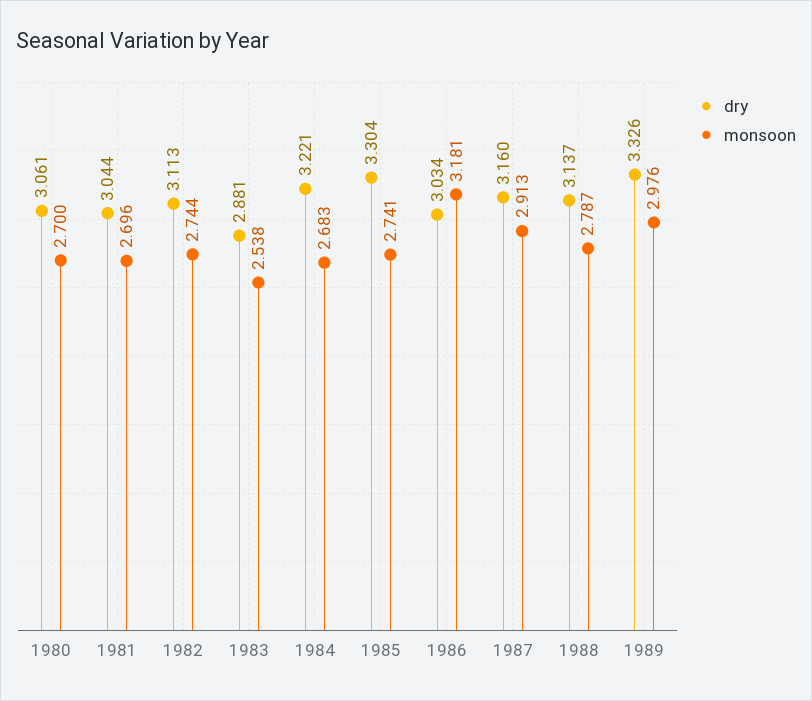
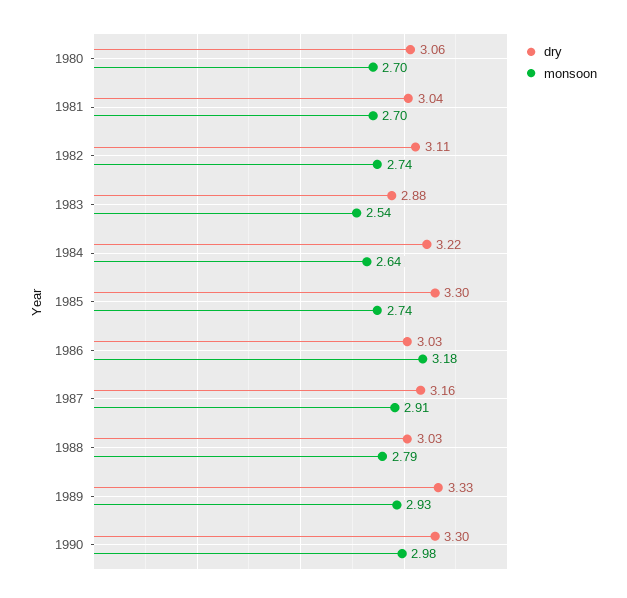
monsoon, 1984: 2.683 -> 2.64
dry, 1988: 3.137 -> 3.03
monsoon, 1989: 2.976 -> 2.93
dry, 1990: none -> 3.3
monsoon, 1990: none -> 2.98

